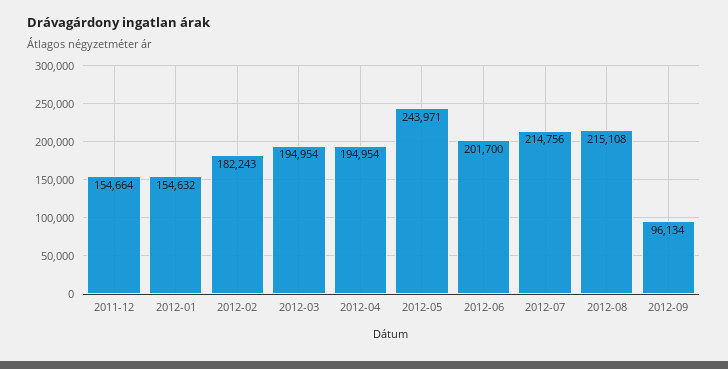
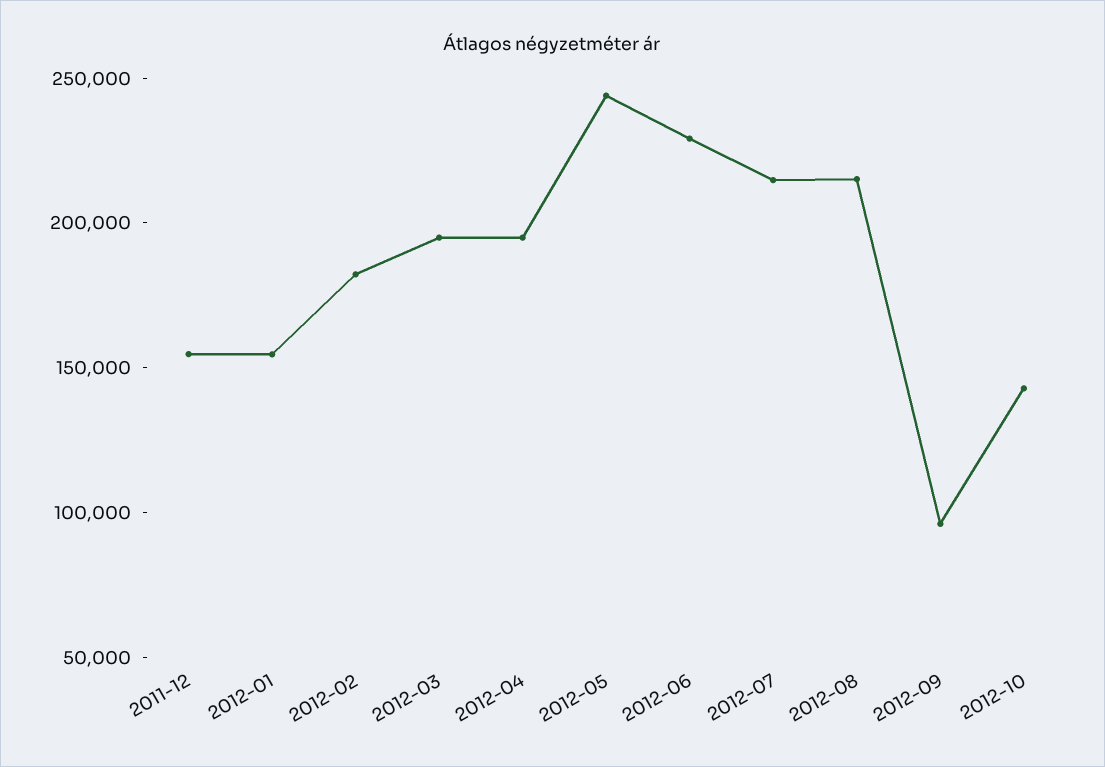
2012-06: 201700 -> 230000
2012-10: none -> 140000

